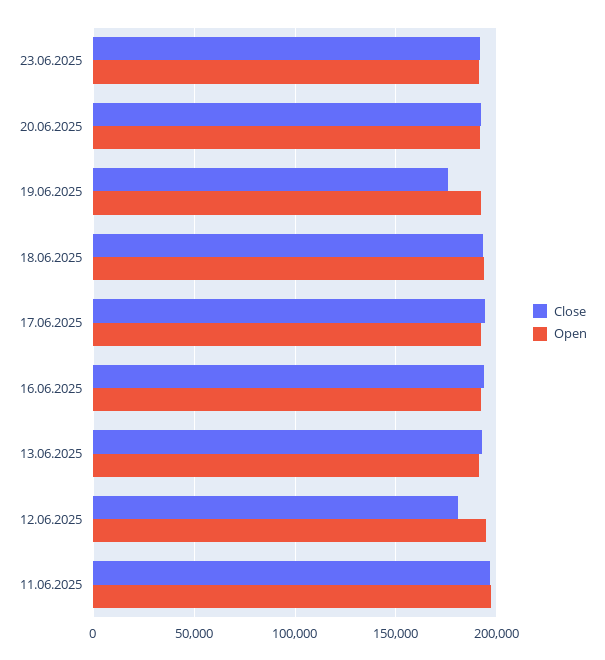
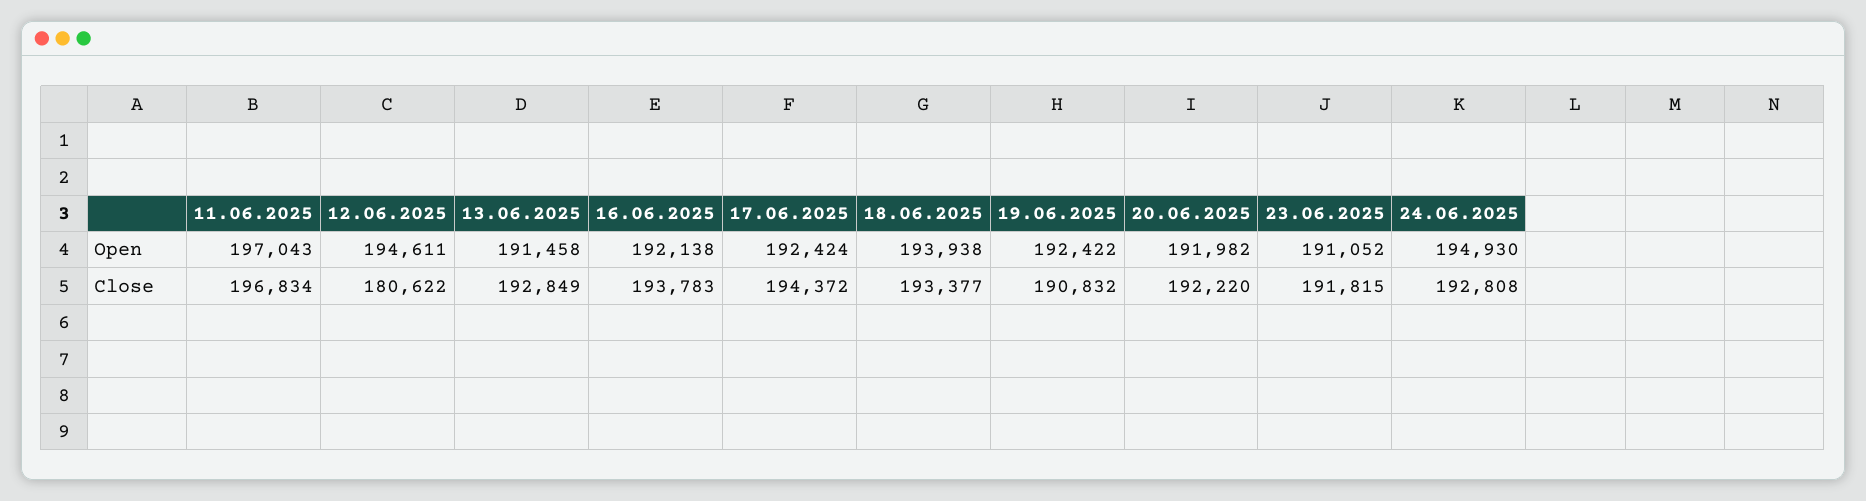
Close, 19.06.2025: 175000 -> 190832
Open, 24.06.2025: none -> 194930
Close, 24.06.2025: none -> 192808

